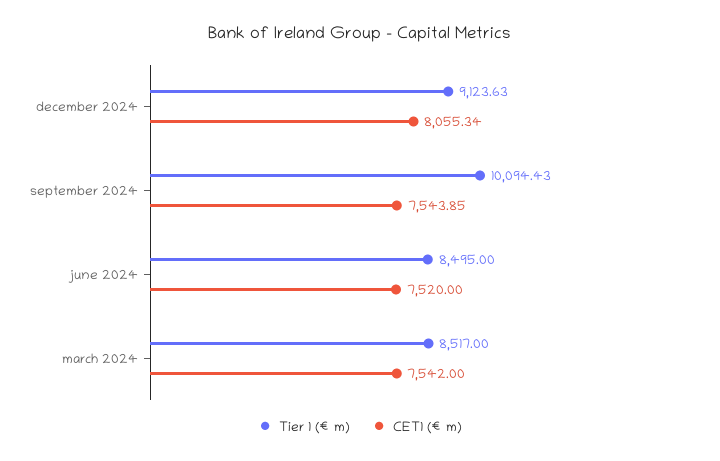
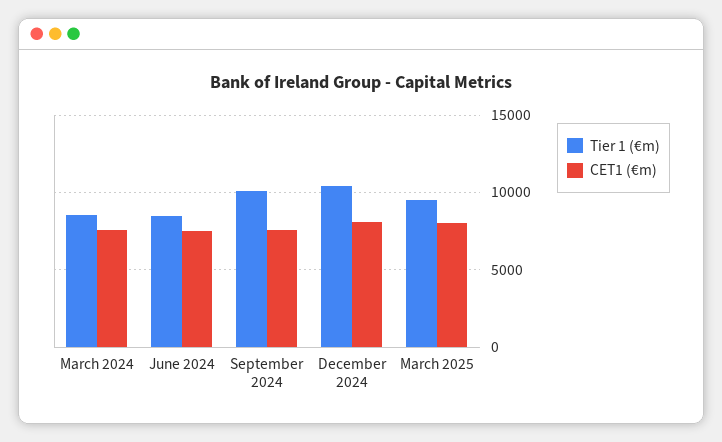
Tier 1 (€m), december 2024: 9123.63 -> 10500
Tier 1 (€m), March 2025: none -> 9500
CET1 (€m), March 2025: none -> 8000

